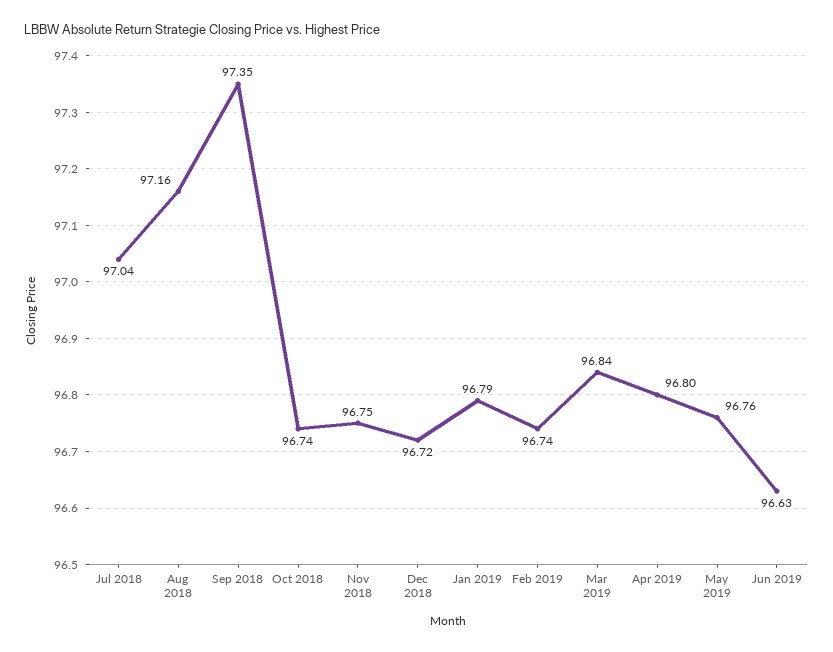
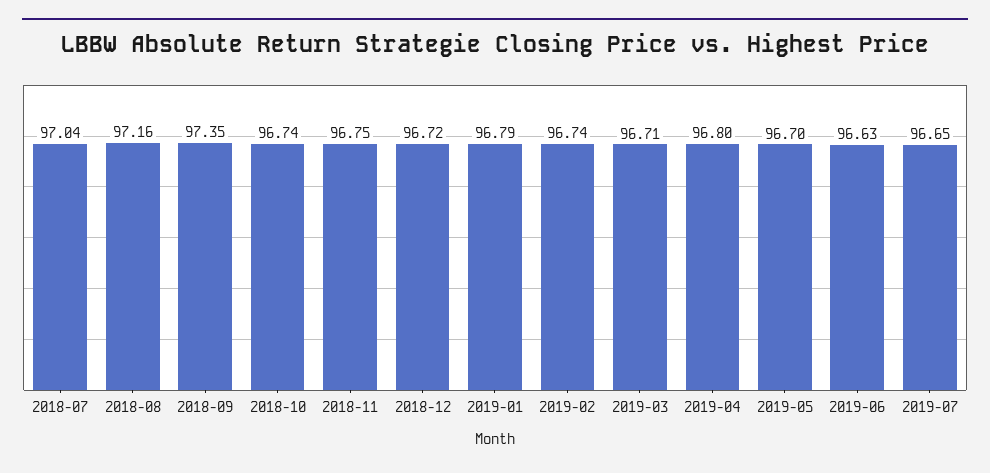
Mar 2019: 96.84 -> 96.71
May 2019: 96.76 -> 96.7
2019-07: none -> 96.65

